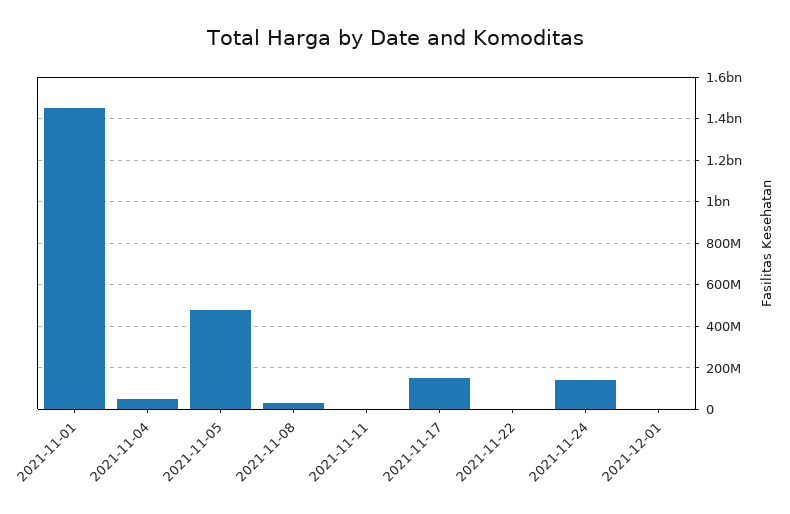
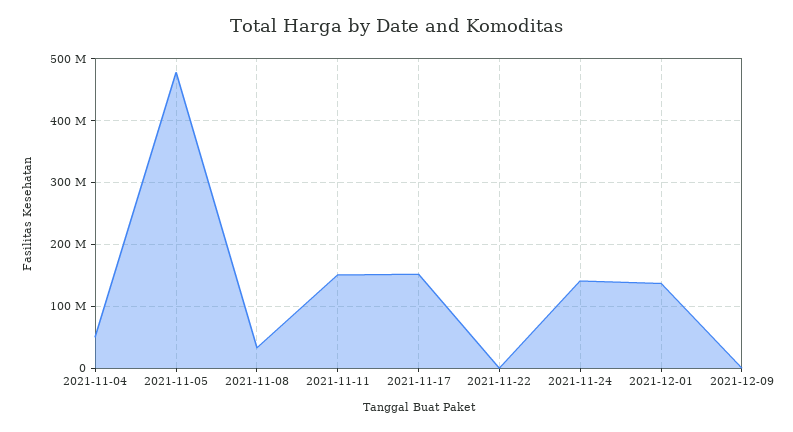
2021-11-01: 1450000000 -> none
2021-11-11: 0 -> 150000000
2021-12-01: 0 -> 140000000
2021-12-09: none -> 0

